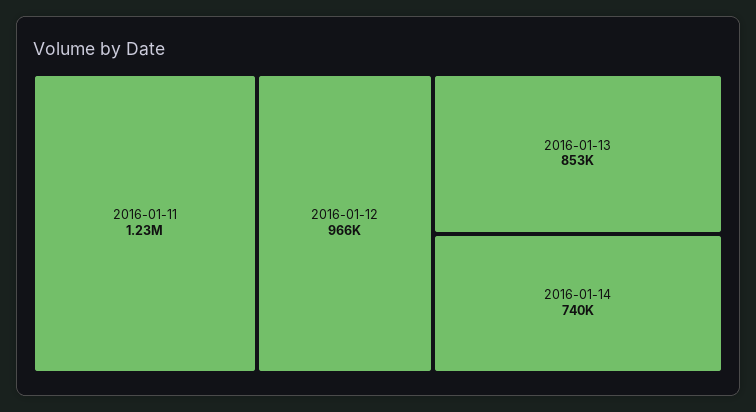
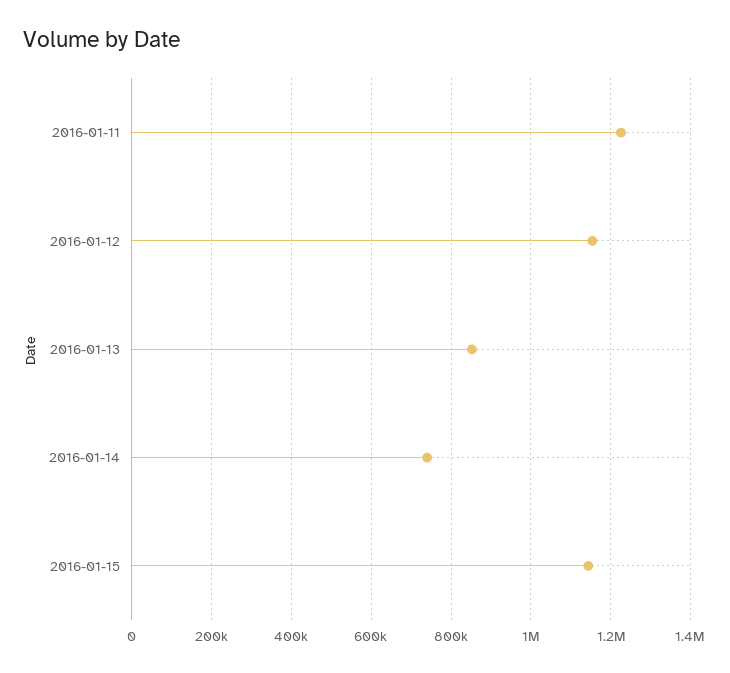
2016-01-12: 966000 -> 1160000
2016-01-15: none -> 1140000

